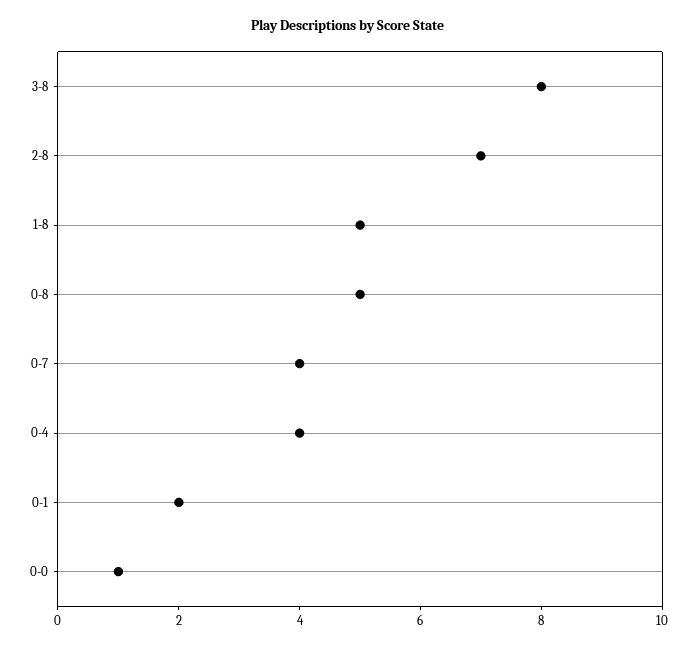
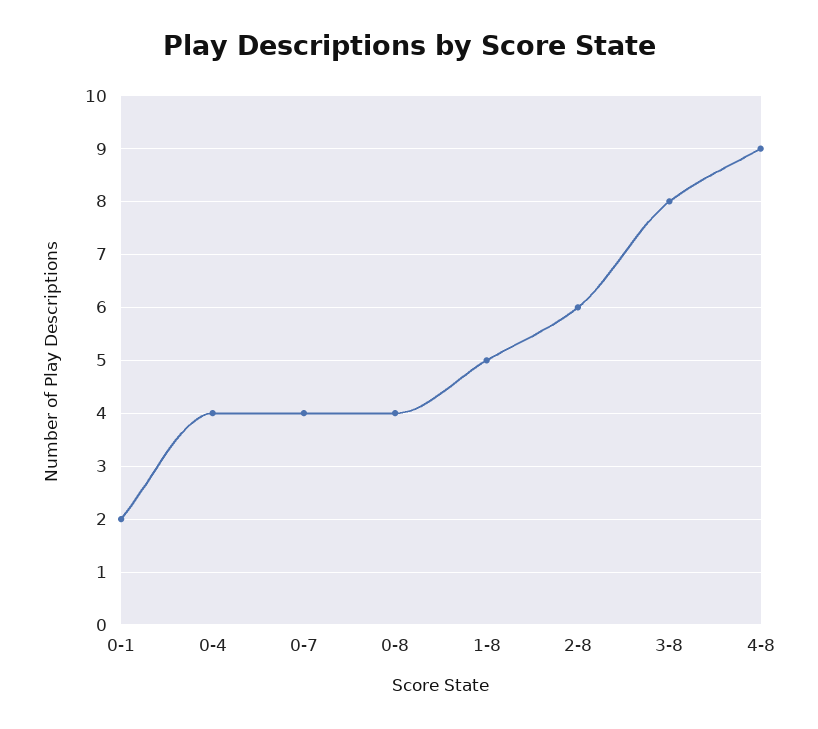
2-8: 7 -> 6
0-8: 5 -> 4
0-0: 1 -> none
4-8: none -> 9

